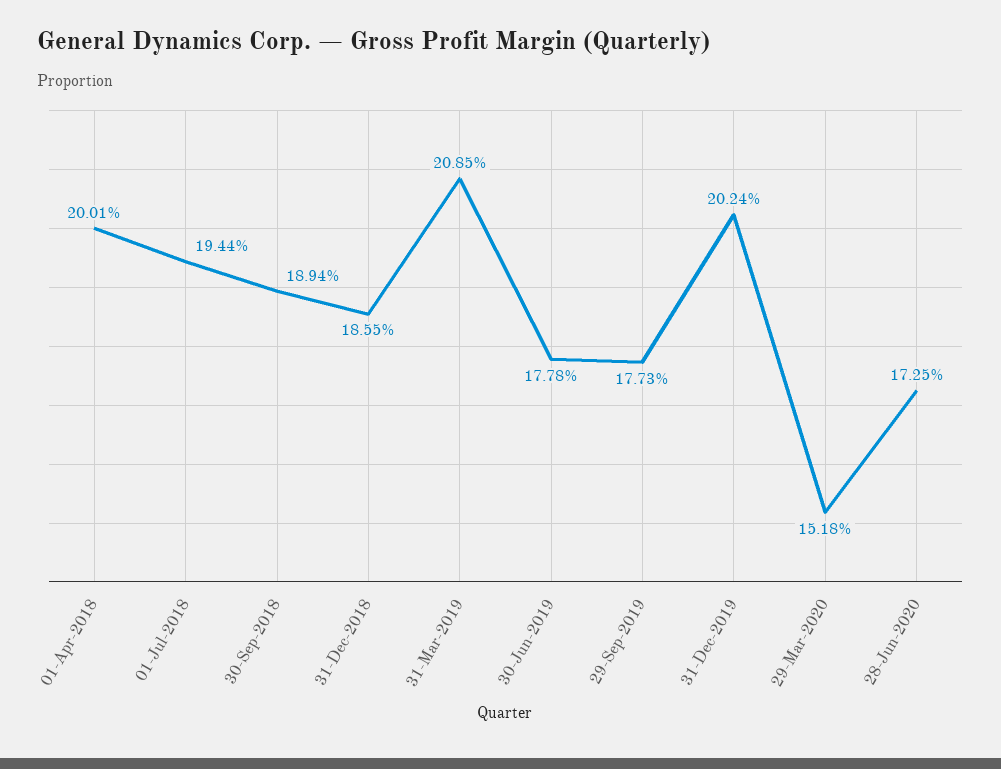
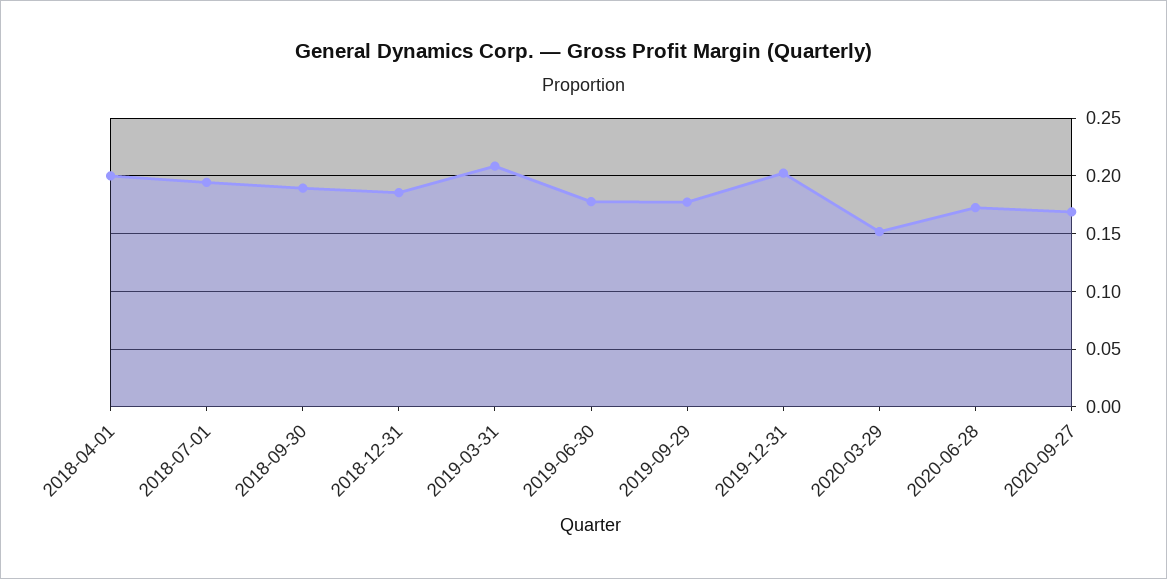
2020-09-27: none -> 0.17

